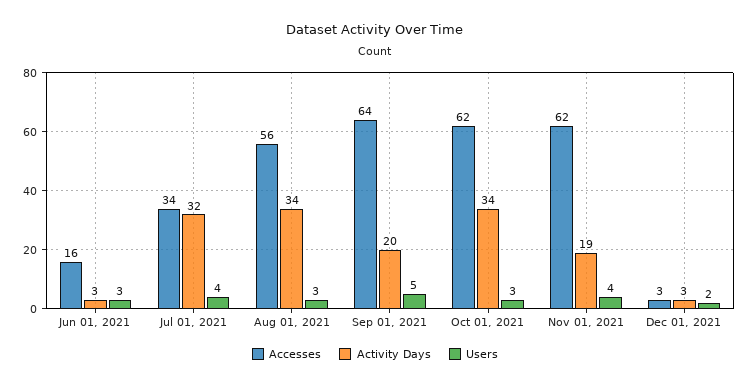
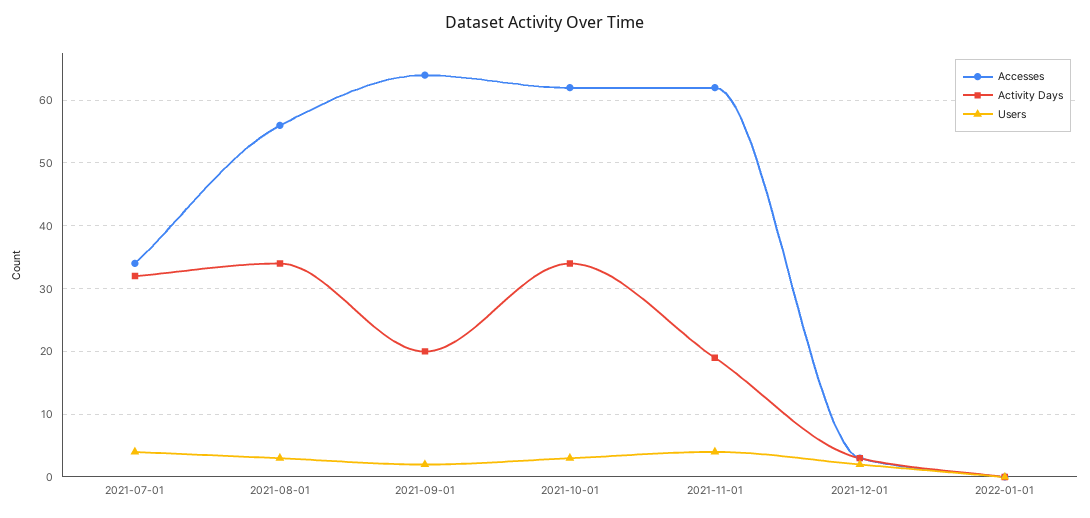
Accesses, Jun 01, 2021: 16 -> none
Activity Days, Jun 01, 2021: 3 -> none
Users, Jun 01, 2021: 3 -> none
Users, Sep 01, 2021: 5 -> 2
Accesses, 2022-01-01: none -> 0
Activity Days, 2022-01-01: none -> 0
Users, 2022-01-01: none -> 0

